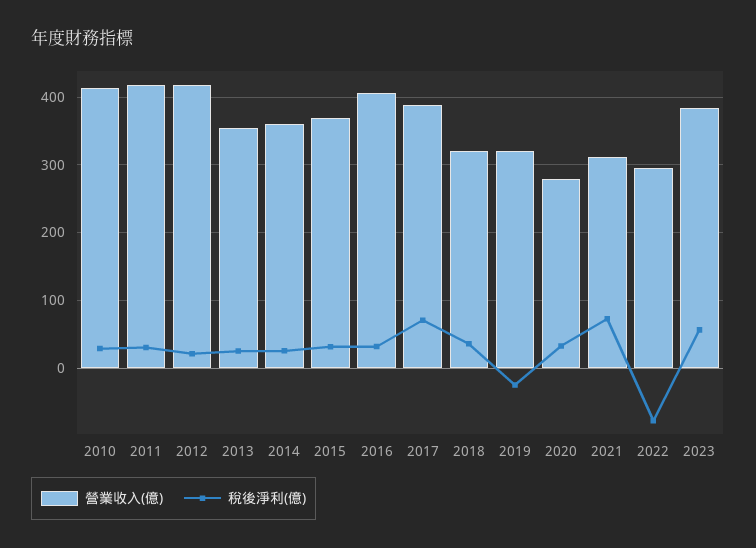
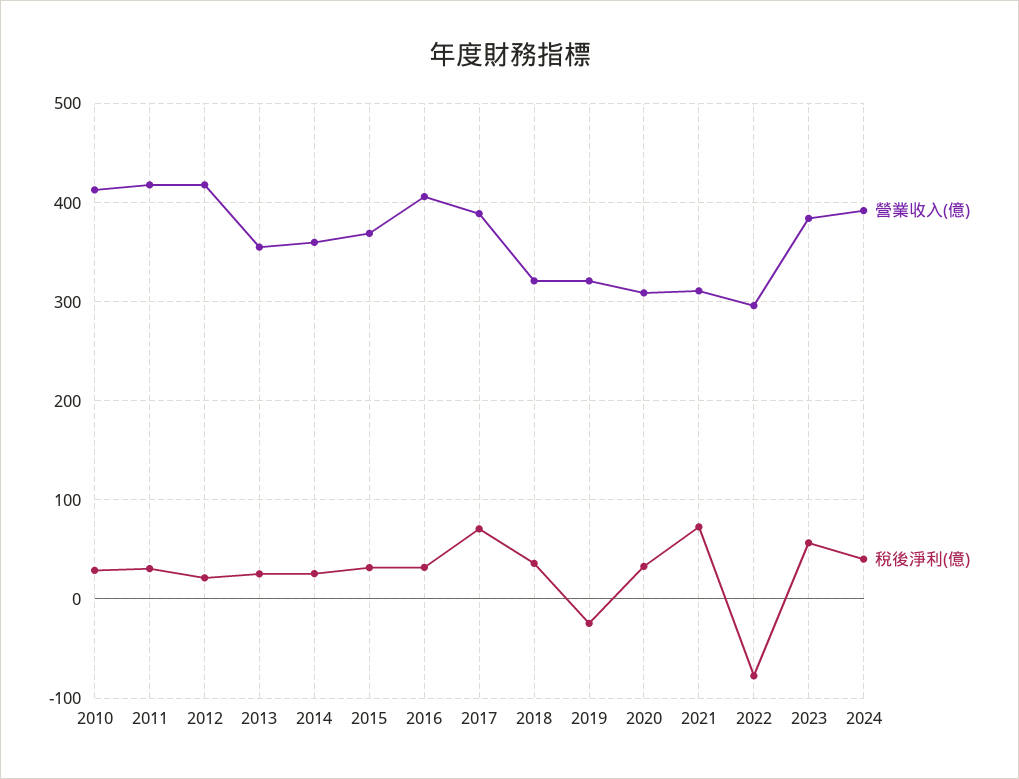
營業收入(億), 2020: 280 -> 310
營業收入(億), 2024: none -> 390
稅後淨利(億), 2024: none -> 40

